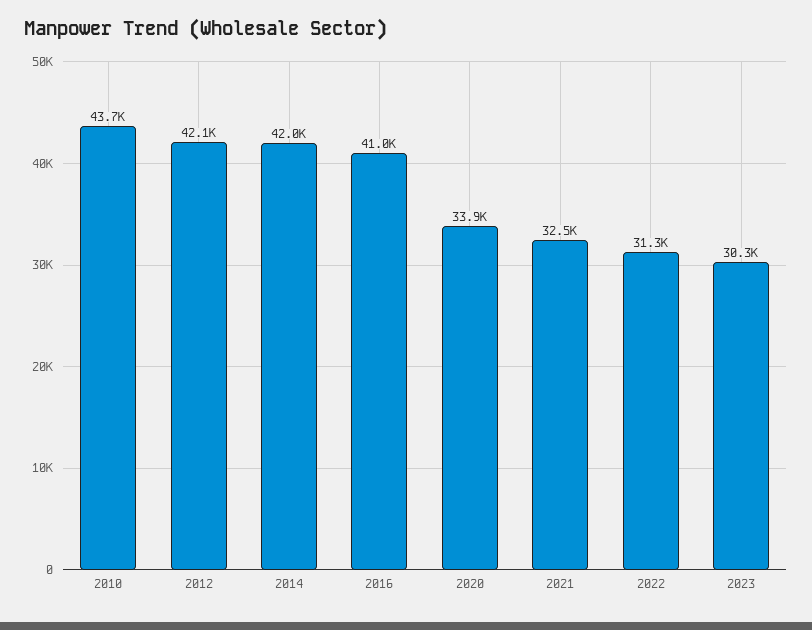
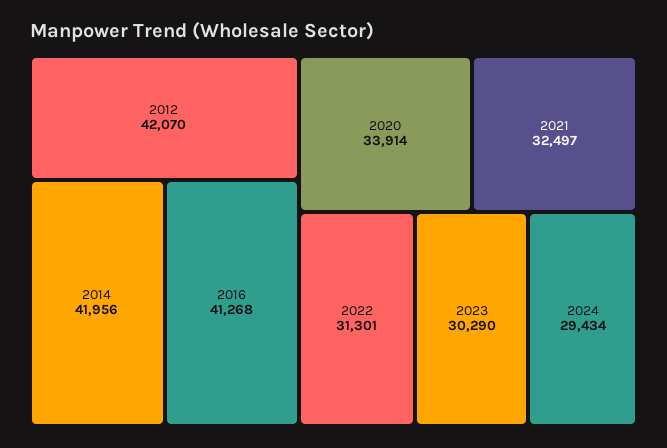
2010: 43700 -> none
2016: 41000 -> 41268
2024: none -> 29434

